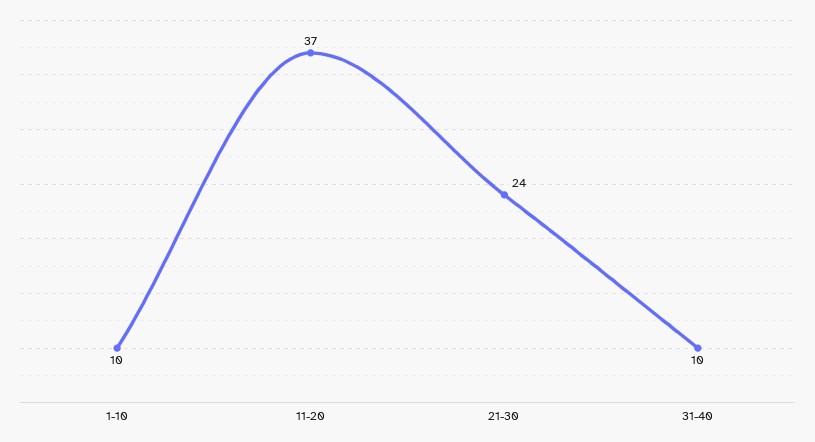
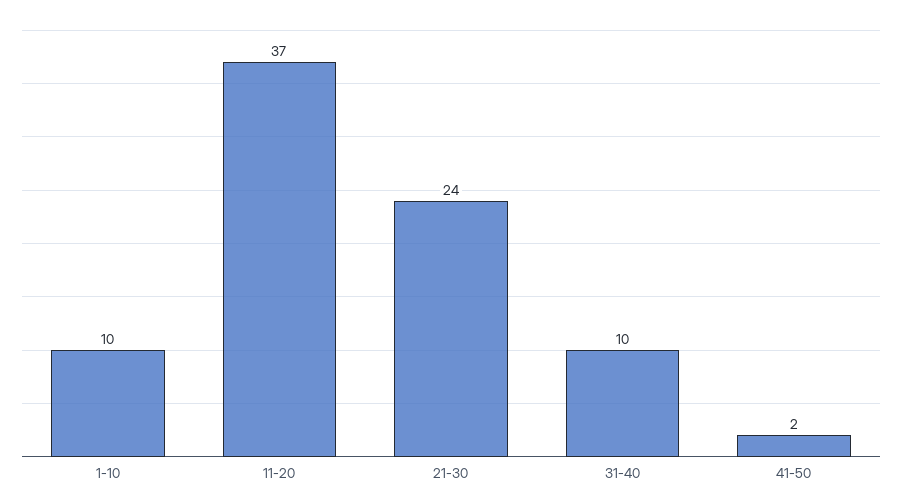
41-50: none -> 2

